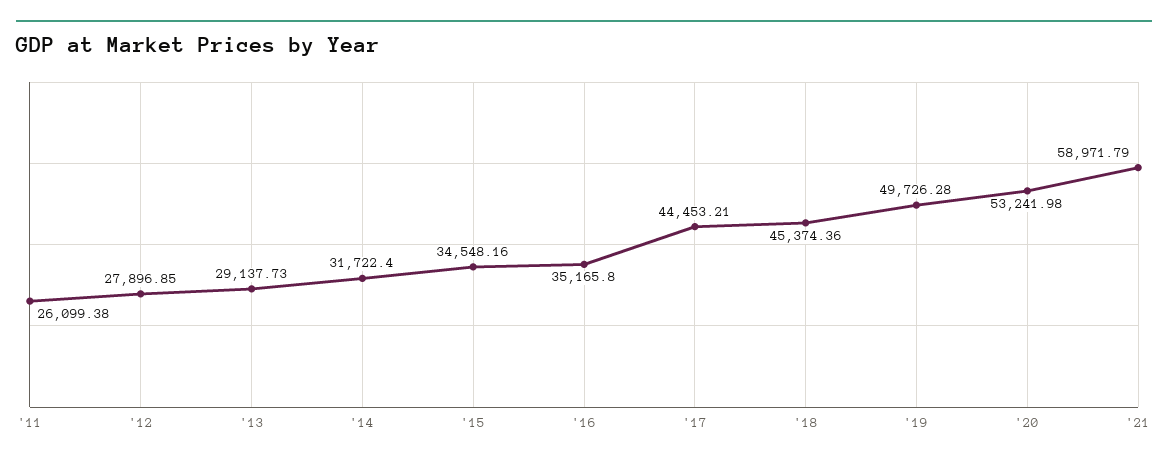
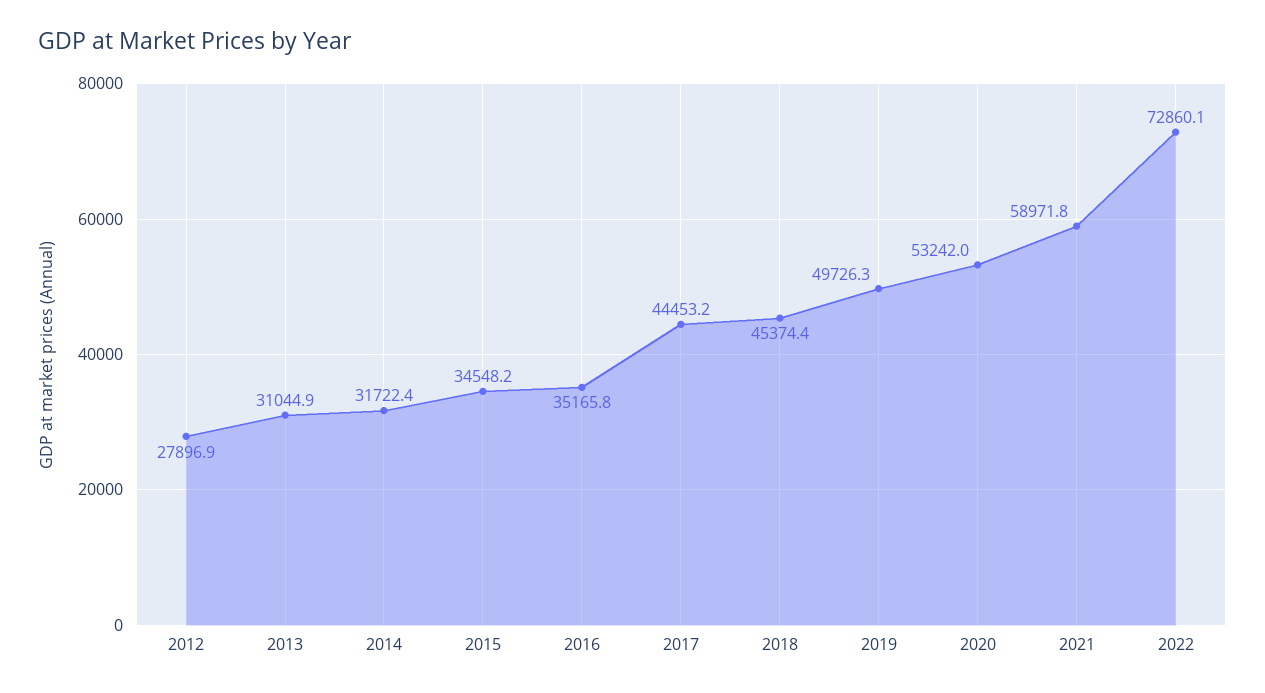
'11: 26099.38 -> none
'13: 29137.73 -> 31044.9
2022: none -> 72860.1

